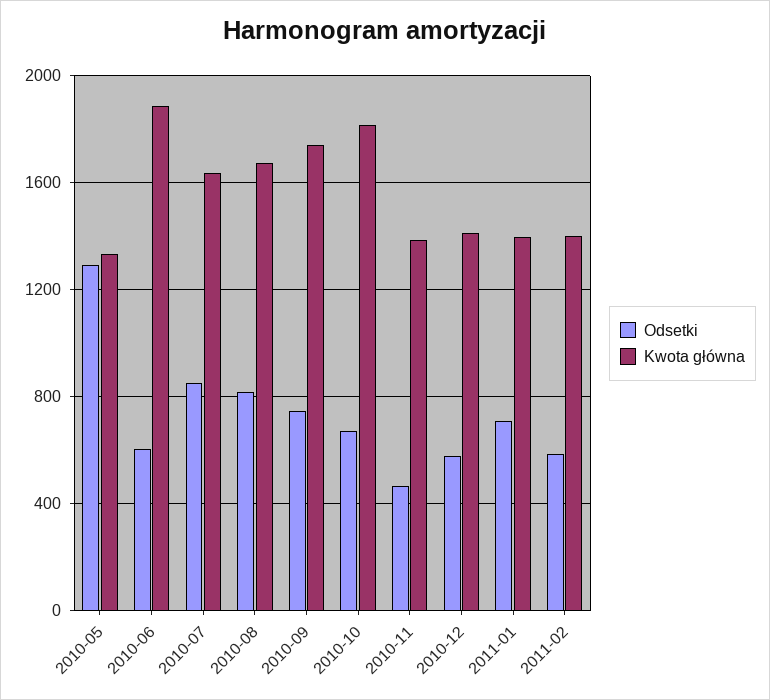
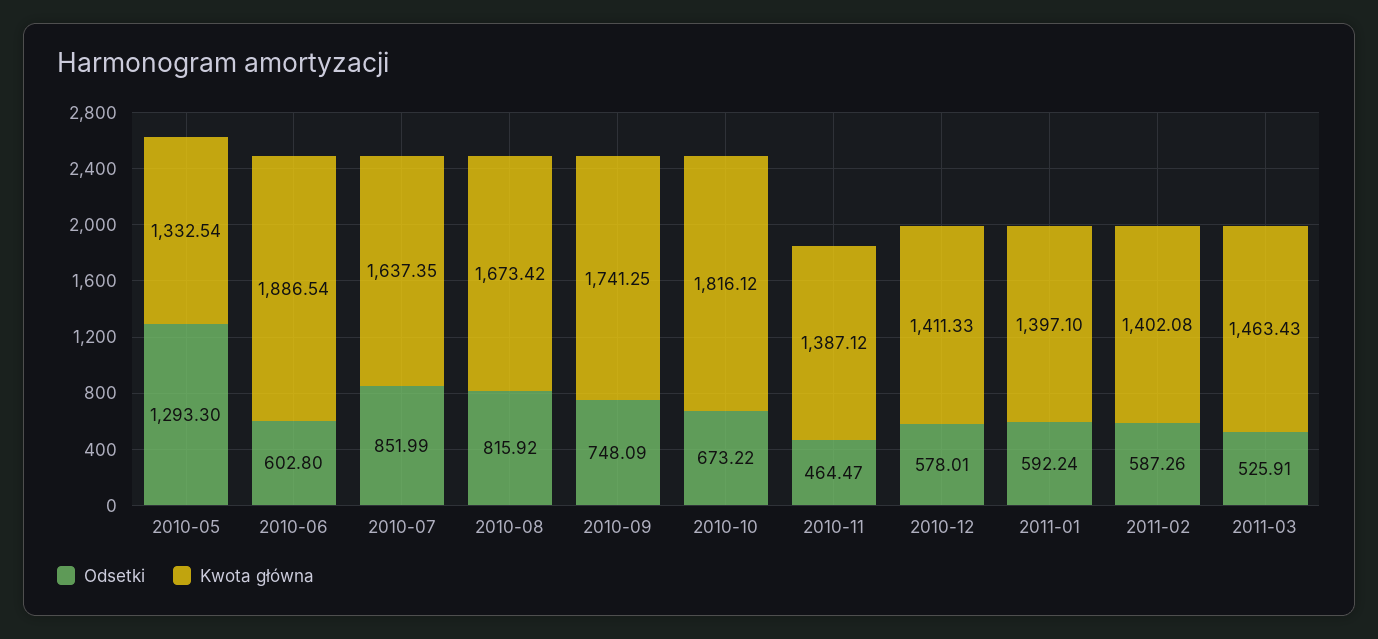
Odsetki, 2011-01: 700 -> 592.24
Odsetki, 2011-03: none -> 525.91
Kwota główna, 2011-03: none -> 1463.43

